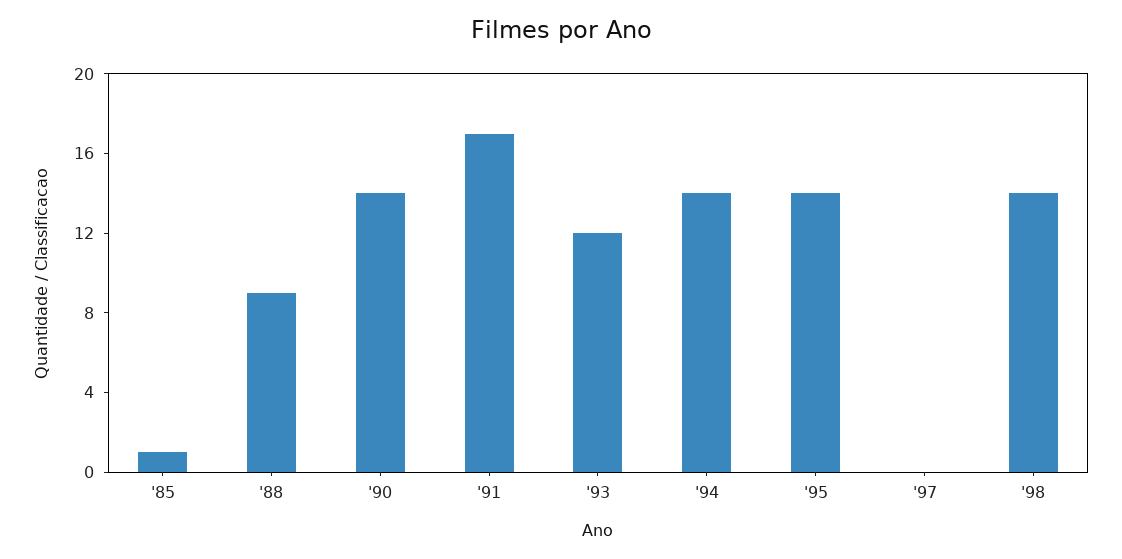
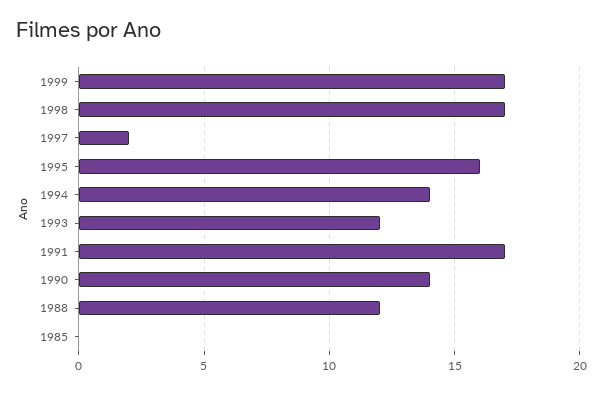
'85: 1 -> 0
'88: 9 -> 12
'95: 14 -> 16
'97: 0 -> 2
'98: 14 -> 17
1999: none -> 17

